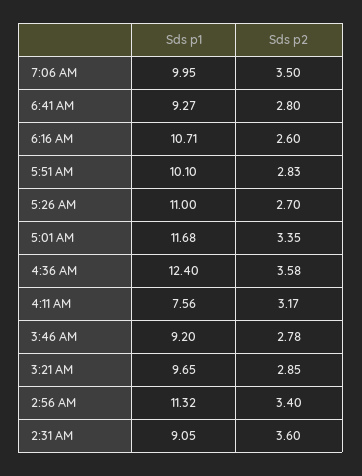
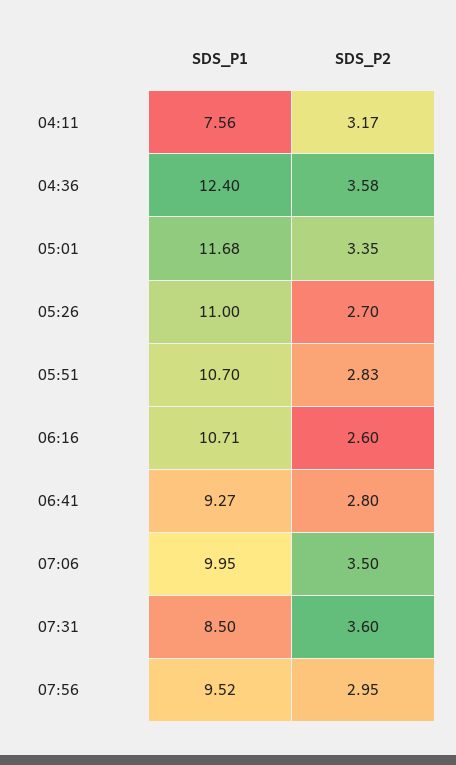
Sds p1, 5:51 AM: 10.1 -> 10.7
Sds p1, 3:46 AM: 9.2 -> none
Sds p2, 3:46 AM: 2.78 -> none
Sds p1, 3:21 AM: 9.65 -> none
Sds p2, 3:21 AM: 2.85 -> none
Sds p1, 2:56 AM: 11.32 -> none
Sds p2, 2:56 AM: 3.4 -> none
Sds p1, 2:31 AM: 9.05 -> none
Sds p2, 2:31 AM: 3.6 -> none
Sds p1, 07:31: none -> 8.5
Sds p2, 07:31: none -> 3.6
Sds p1, 07:56: none -> 9.52
Sds p2, 07:56: none -> 2.95

